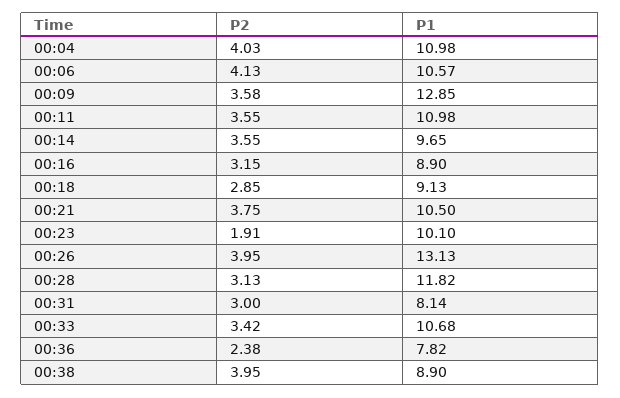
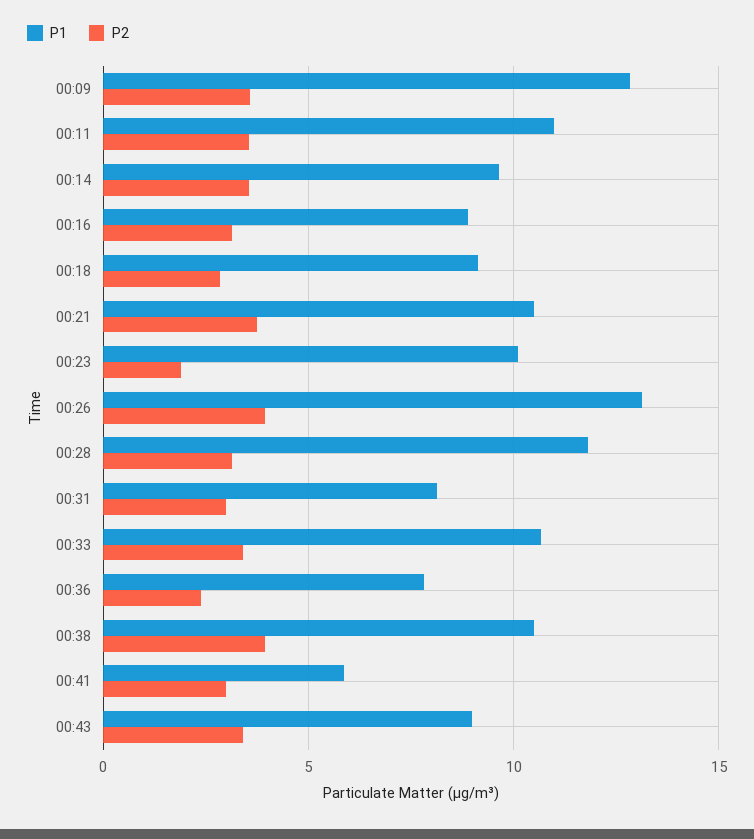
P2, 00:04: 4.03 -> none
P1, 00:04: 10.98 -> none
P2, 00:06: 4.13 -> none
P1, 00:06: 10.57 -> none
P1, 00:38: 8.9 -> 10.5
P1, 00:41: none -> 6
P2, 00:41: none -> 3
P1, 00:43: none -> 9
P2, 00:43: none -> 3.5

